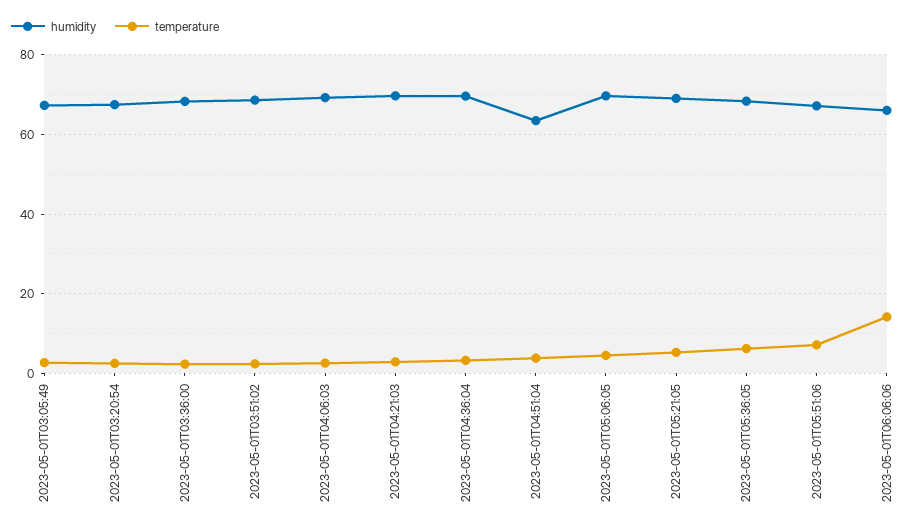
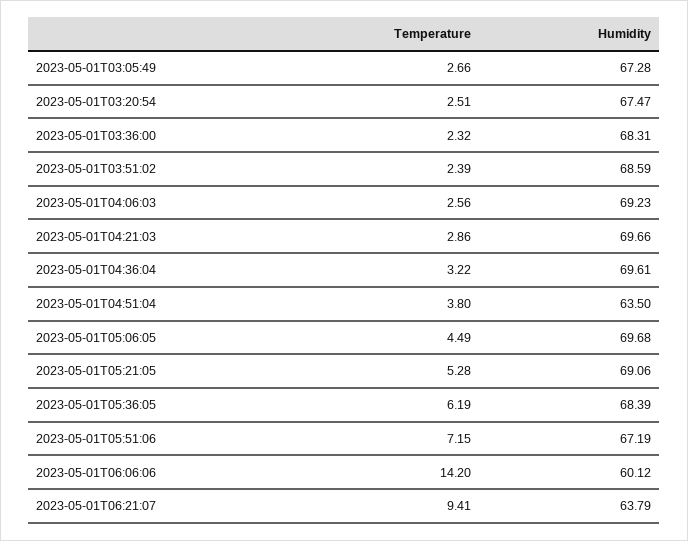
humidity, 2023-05-01T06:06:06: 66 -> 60.12
temperature, 2023-05-01T06:21:07: none -> 9.41
humidity, 2023-05-01T06:21:07: none -> 63.79

